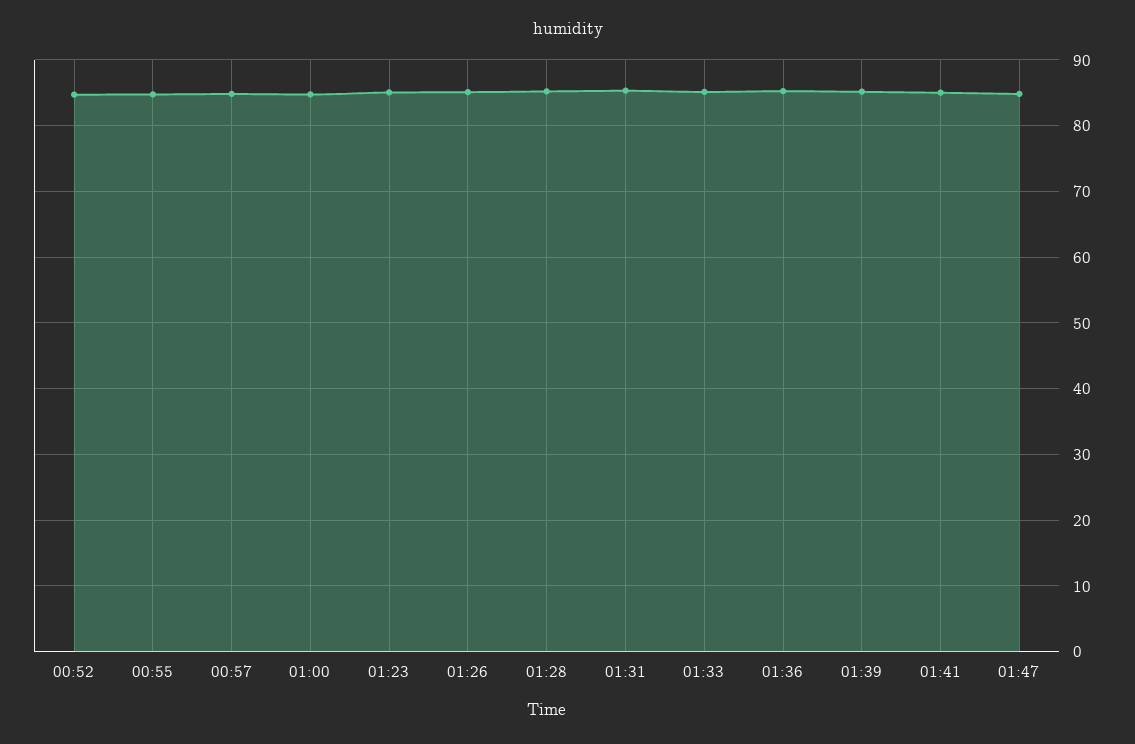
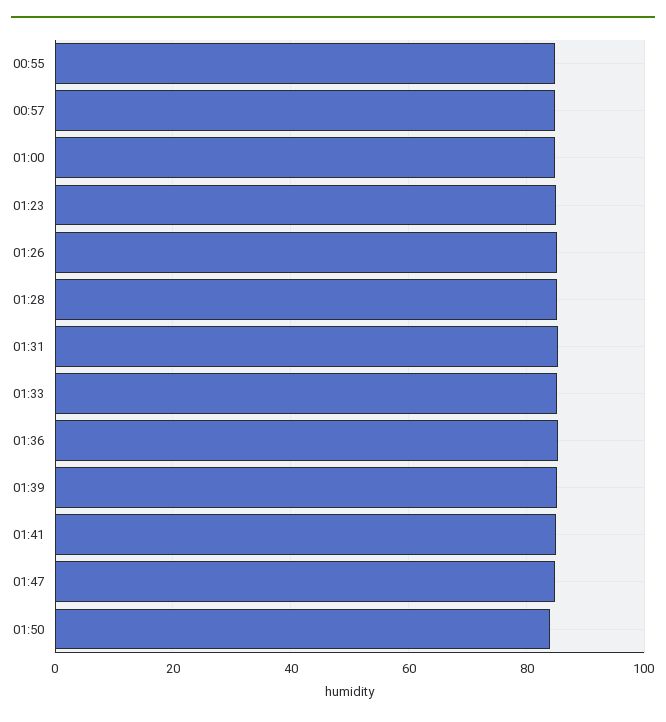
00:52: 85 -> none
01:50: none -> 84

